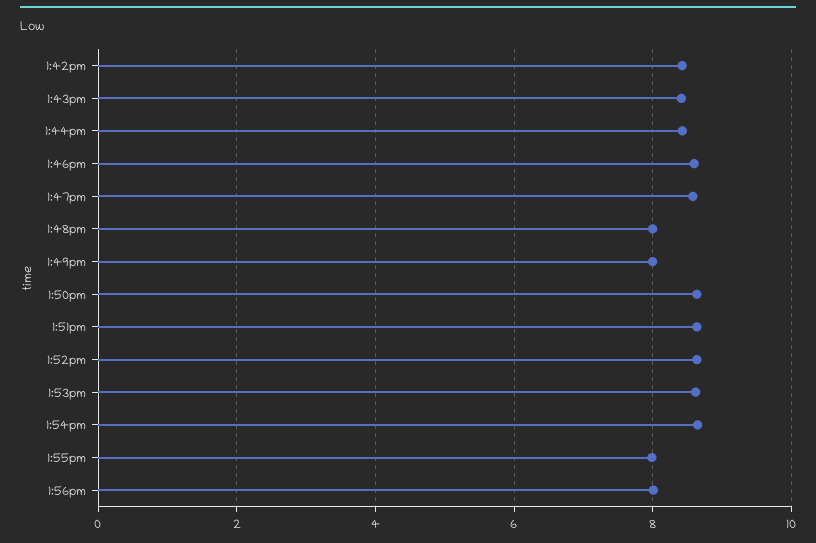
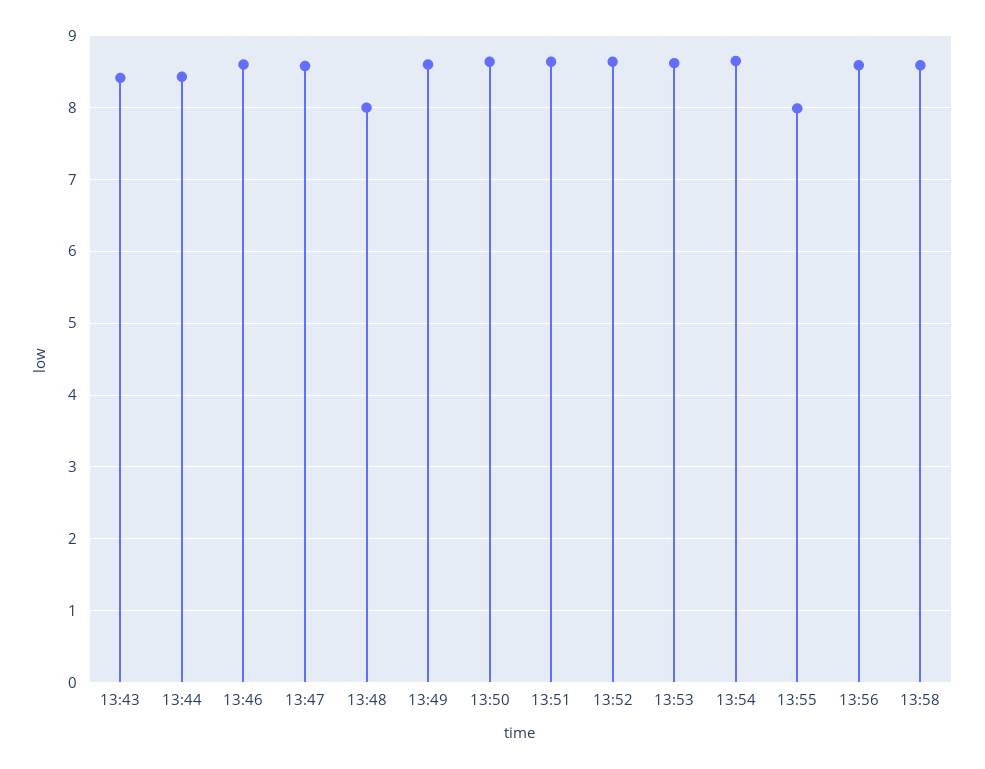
1:42pm: 8.4 -> none
1:49pm: 8 -> 8.6
1:56pm: 8 -> 8.6
13:58: none -> 8.6

